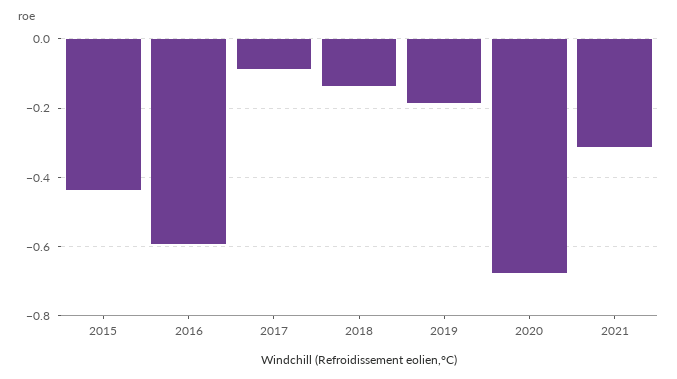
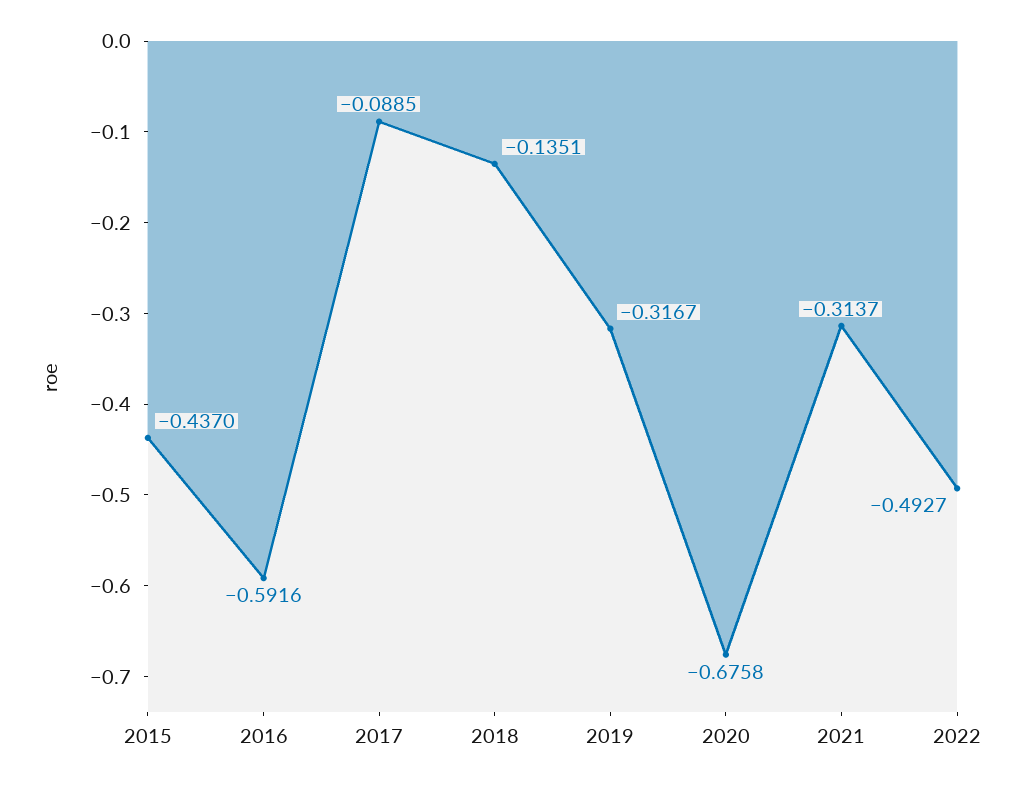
2019: -0.18 -> -0.3167
2022: none -> -0.4927

